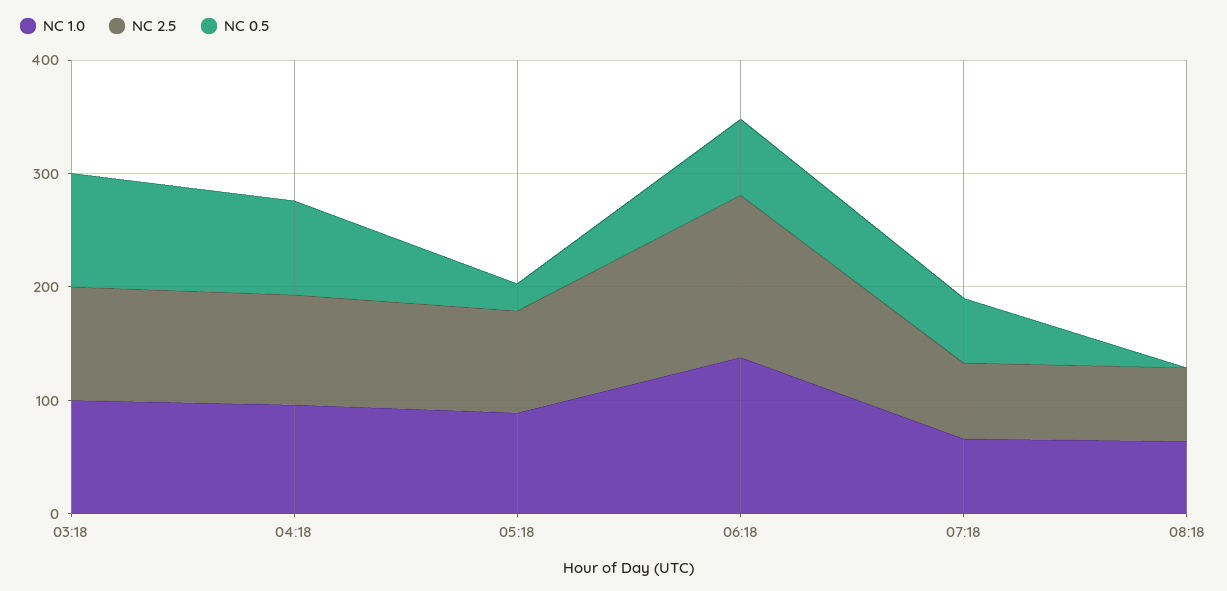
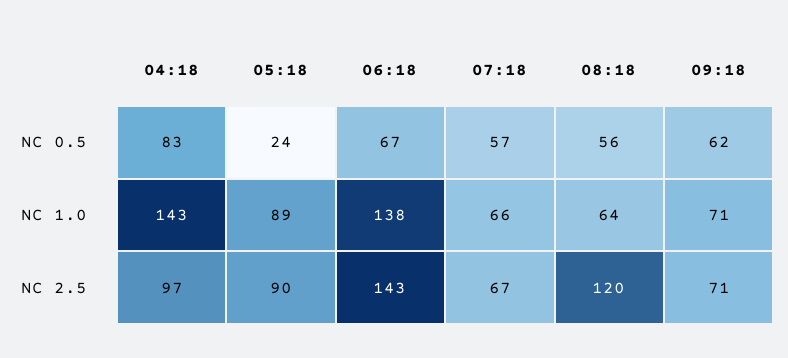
NC 1.0, 03:18: 100 -> none
NC 2.5, 03:18: 100 -> none
NC 0.5, 03:18: 100 -> none
NC 1.0, 04:18: 100 -> 143
NC 2.5, 08:18: 60 -> 120
NC 0.5, 08:18: 0 -> 56
NC 0.5, 09:18: none -> 62
NC 1.0, 09:18: none -> 71
NC 2.5, 09:18: none -> 71

